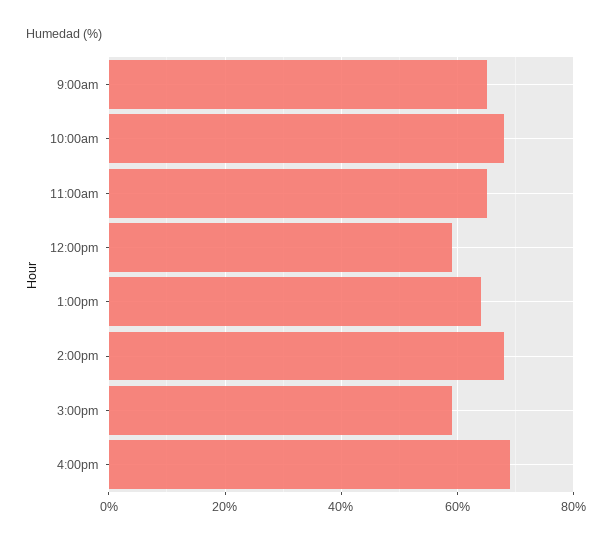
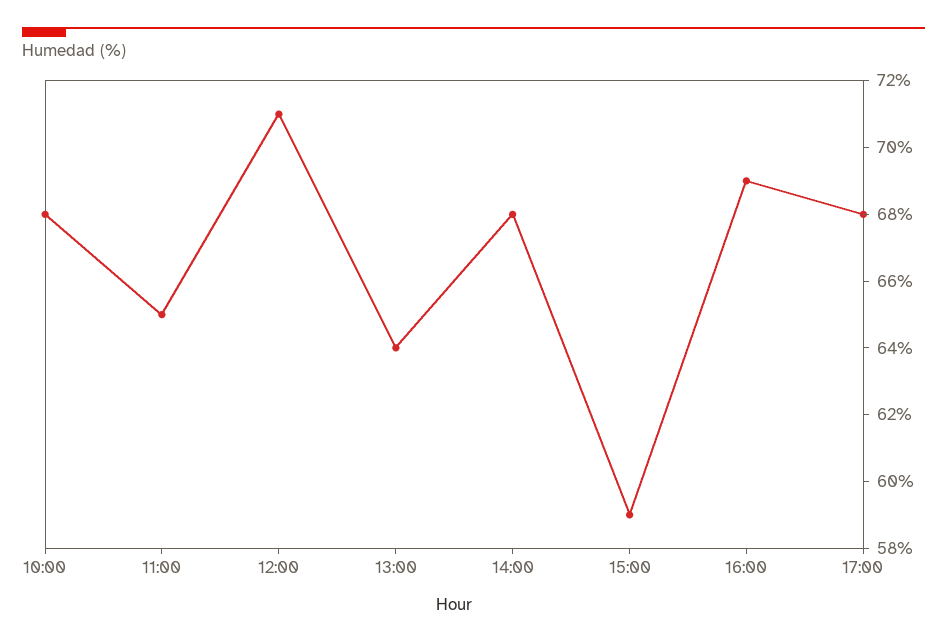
9:00am: 65 -> none
12:00pm: 60 -> 71
17:00: none -> 68

